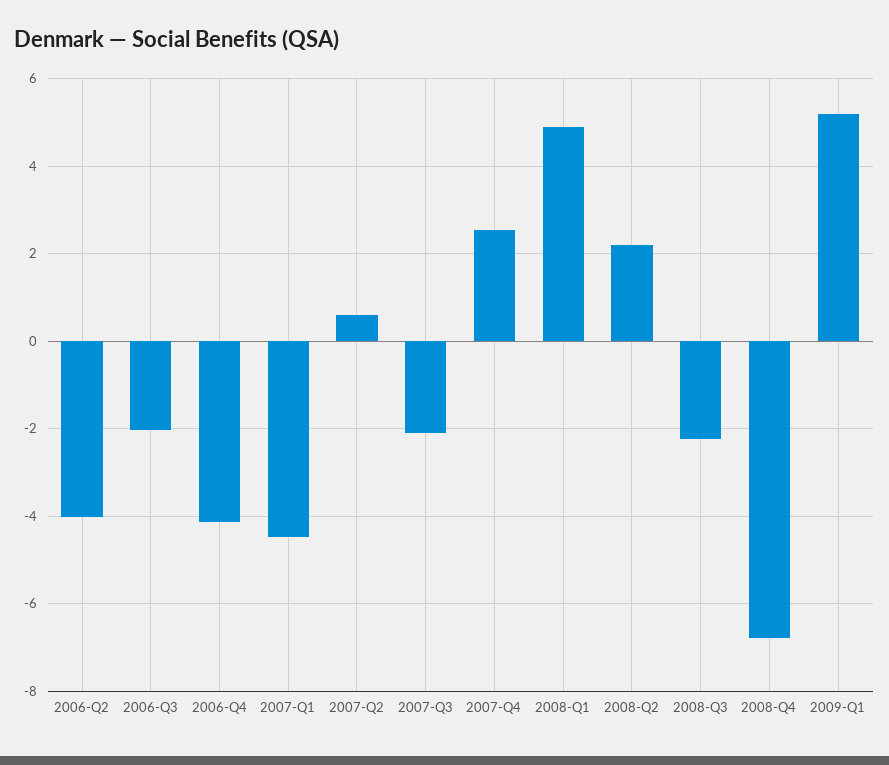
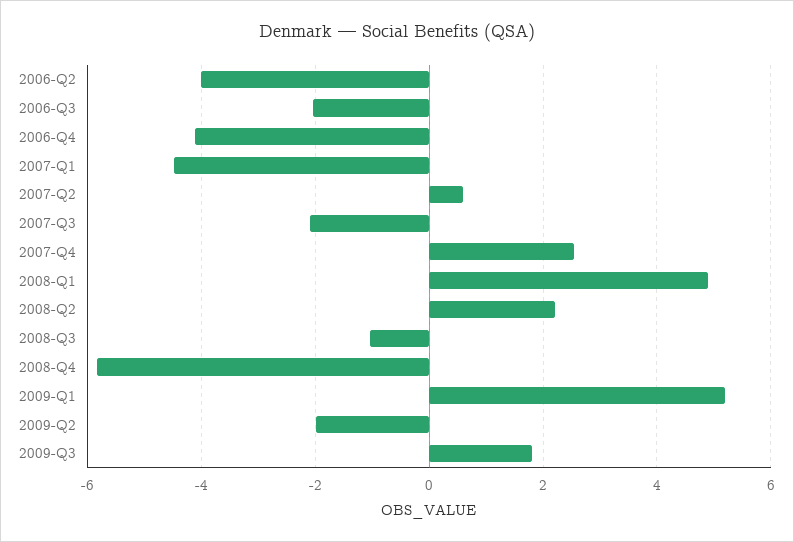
2008-Q3: -2.2 -> -1
2008-Q4: -6.8 -> -5.8
2009-Q2: none -> -2
2009-Q3: none -> 1.8

